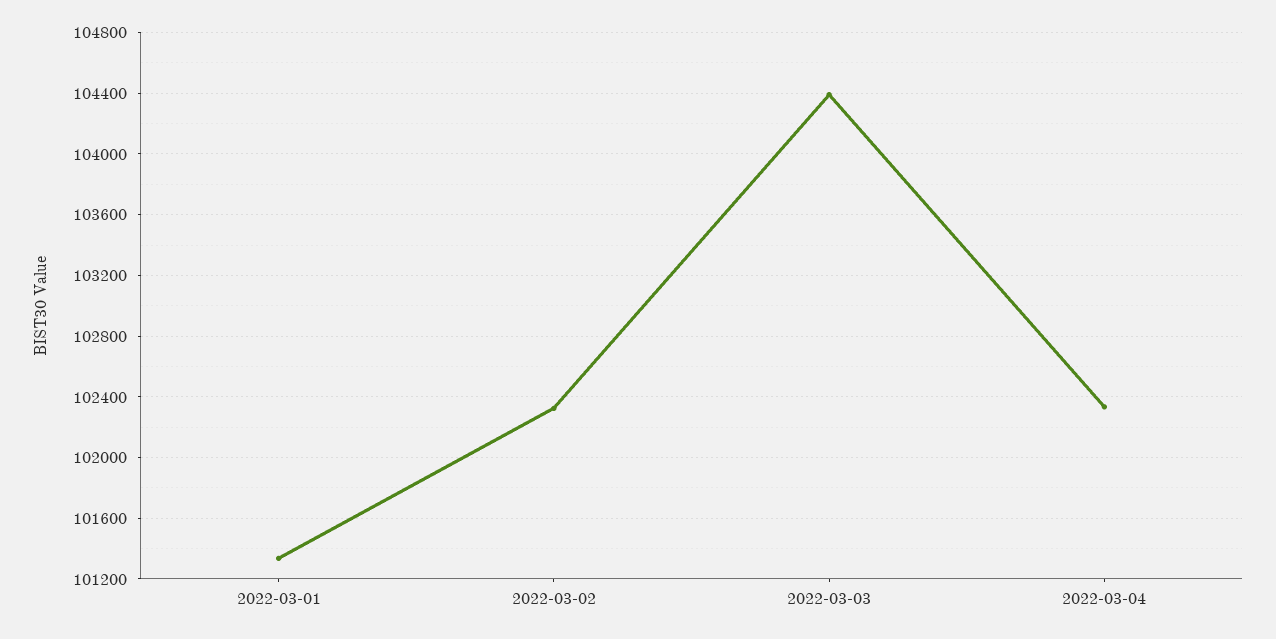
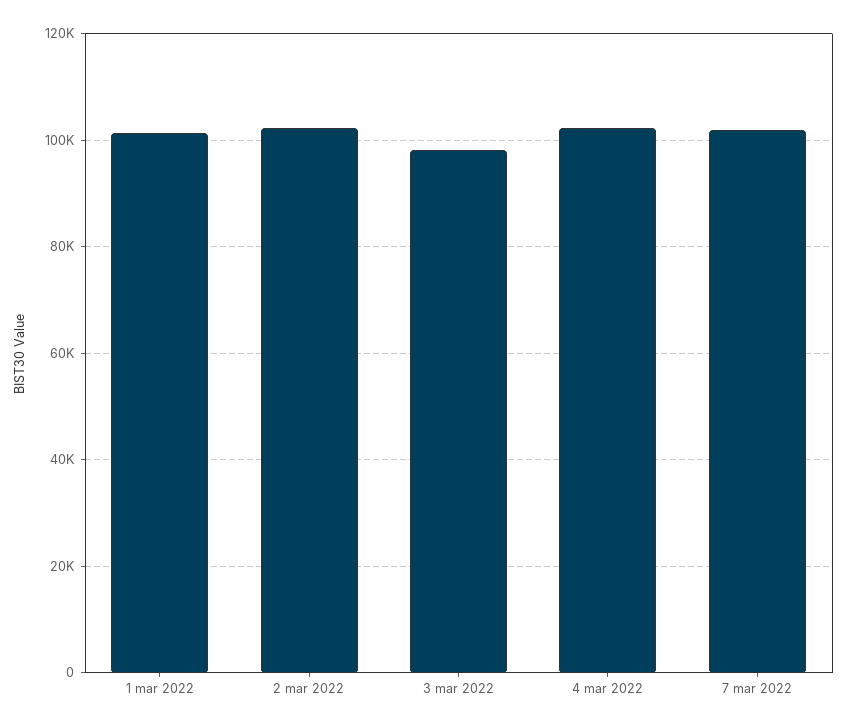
2022-03-03: 104400 -> 98000
7 mar 2022: none -> 102000

